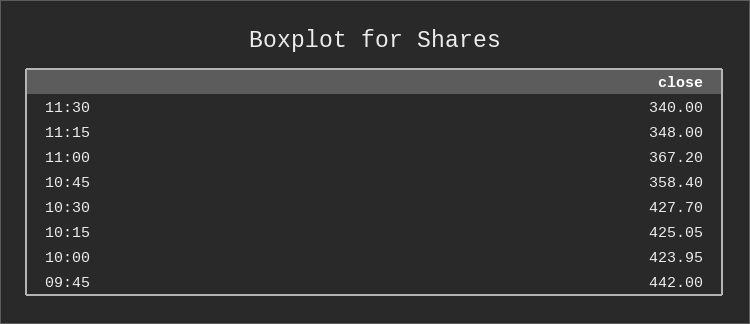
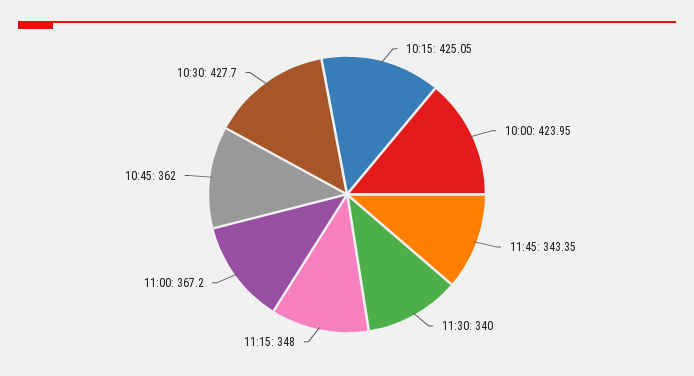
10:45: 358.4 -> 362
09:45: 442 -> none
11:45: none -> 343.35

